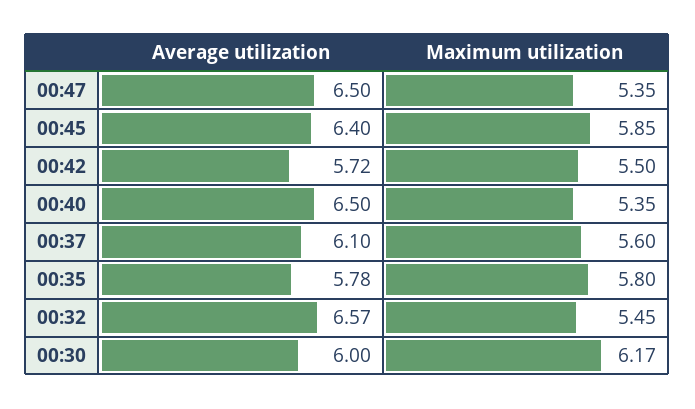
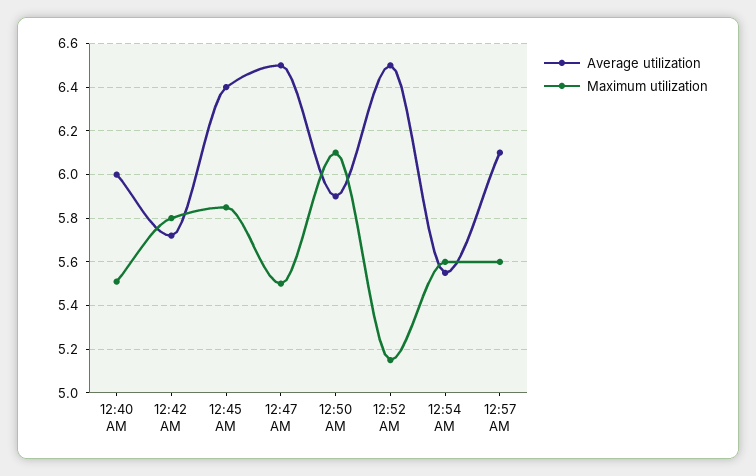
Maximum utilization, 00:47: 5.35 -> 5.5
Maximum utilization, 00:42: 5.5 -> 5.8
Average utilization, 00:40: 6.5 -> 6
Maximum utilization, 00:40: 5.35 -> 5.5
Average utilization, 00:37: 6.1 -> none
Maximum utilization, 00:37: 5.6 -> none
Average utilization, 00:35: 5.78 -> none
Maximum utilization, 00:35: 5.8 -> none
Average utilization, 00:32: 6.57 -> none
Maximum utilization, 00:32: 5.45 -> none
Average utilization, 00:30: 6 -> none
Maximum utilization, 00:30: 6.17 -> none
Average utilization, 12:50 AM: none -> 5.9
Maximum utilization, 12:50 AM: none -> 6.1
Average utilization, 12:52 AM: none -> 6.5
Maximum utilization, 12:52 AM: none -> 5.15
Average utilization, 12:54 AM: none -> 5.55
Maximum utilization, 12:54 AM: none -> 5.6
Average utilization, 12:57 AM: none -> 6.1
Maximum utilization, 12:57 AM: none -> 5.6

